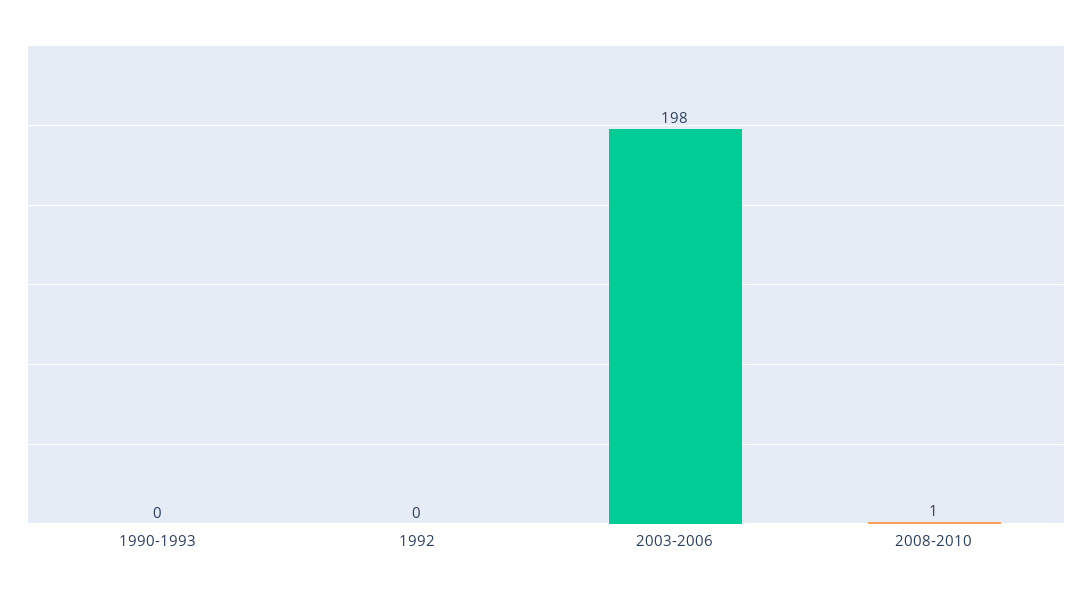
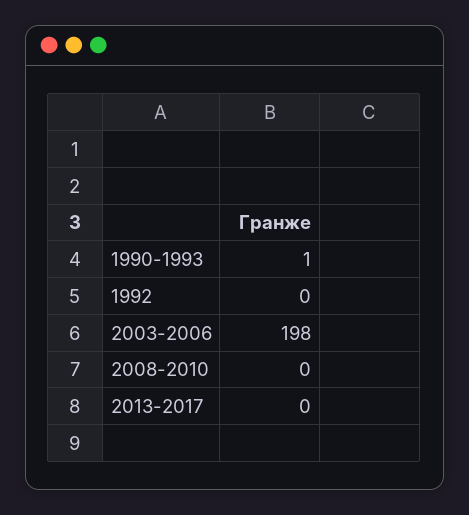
1990-1993: 0 -> 1
2008-2010: 1 -> 0
2013-2017: none -> 0

